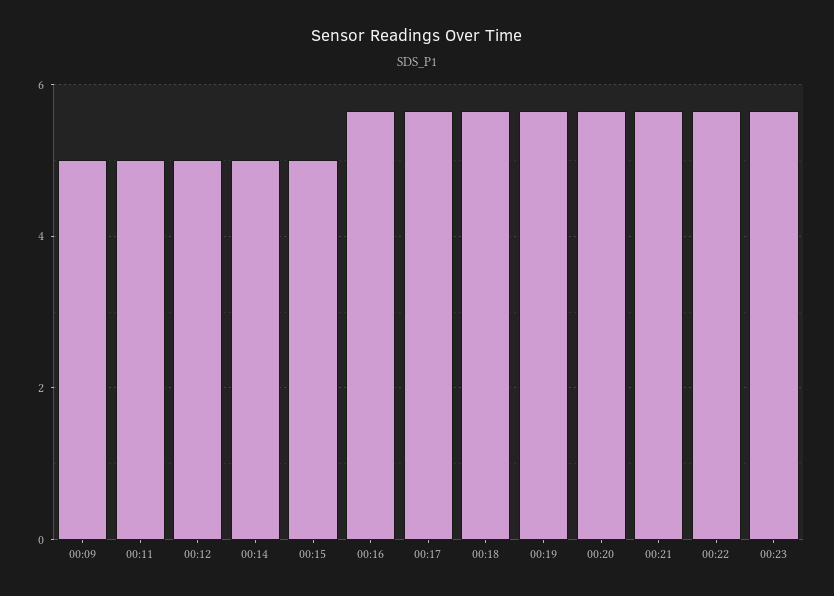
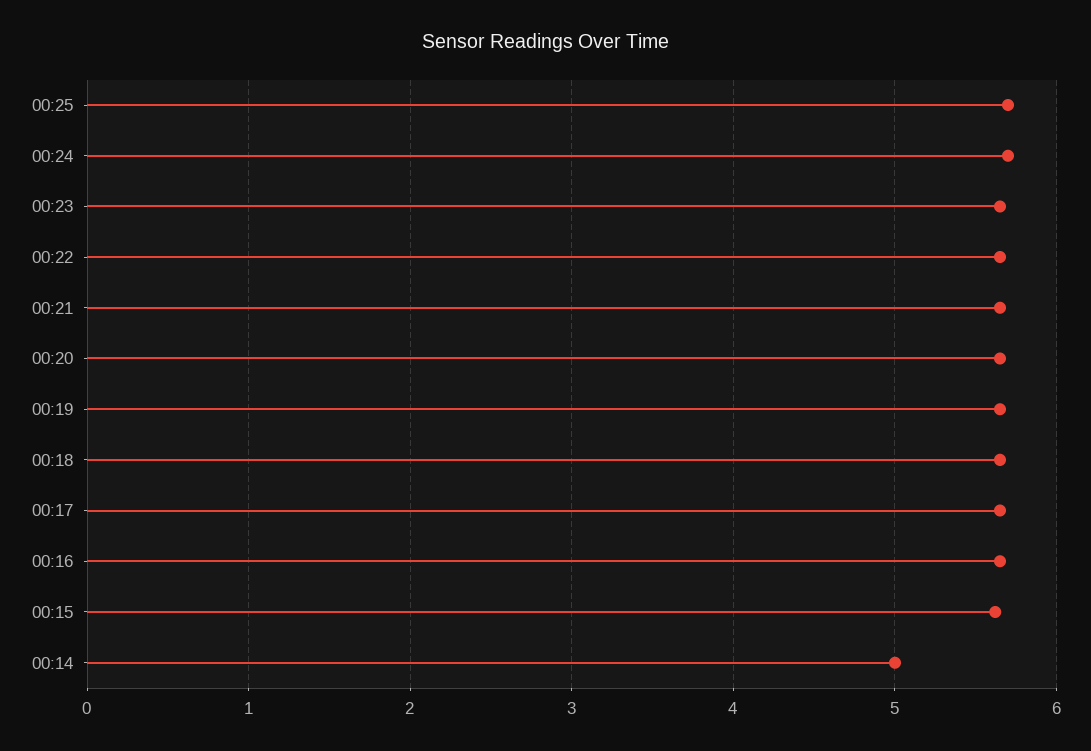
00:09: 5 -> none
00:11: 5 -> none
00:12: 5 -> none
00:15: 5 -> 5.6
00:25: none -> 5.7
00:24: none -> 5.7

